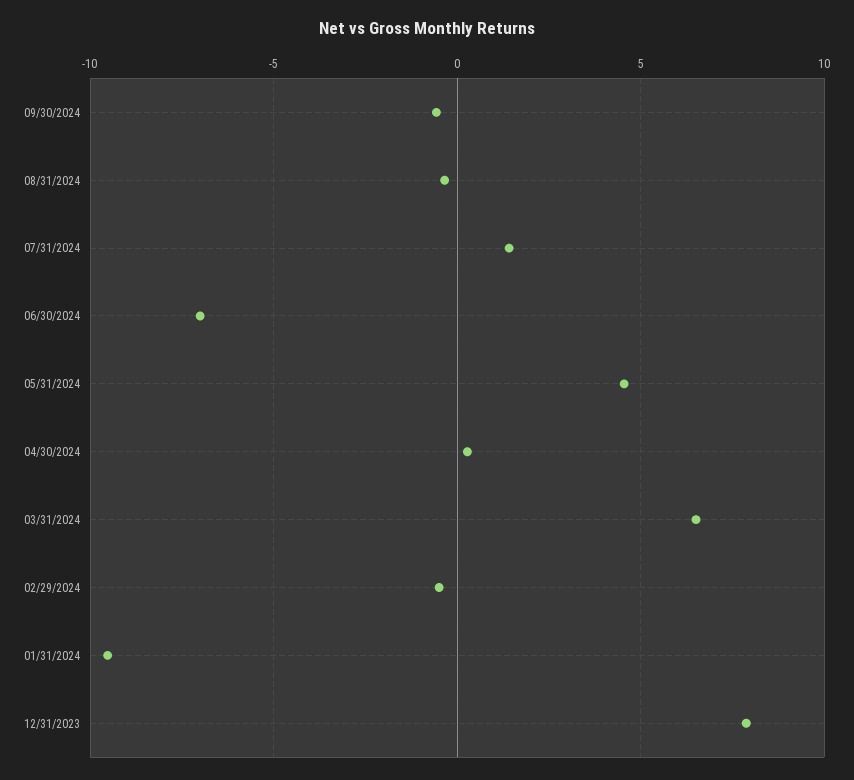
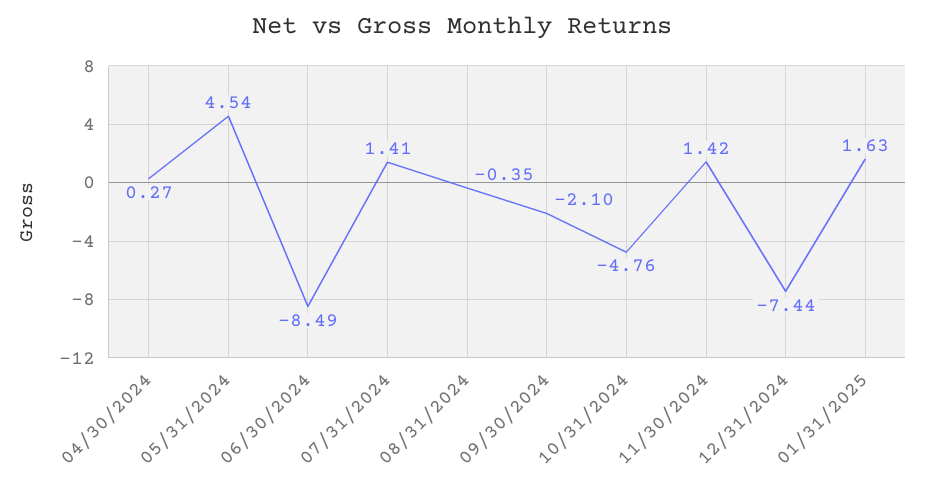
09/30/2024: -0.5 -> -2.1
06/30/2024: -7 -> -8.49
03/31/2024: 6.5 -> none
02/29/2024: -0.5 -> none
01/31/2024: -9.5 -> none
12/31/2023: 8 -> none
10/31/2024: none -> -4.76
11/30/2024: none -> 1.42
12/31/2024: none -> -7.44
01/31/2025: none -> 1.63

